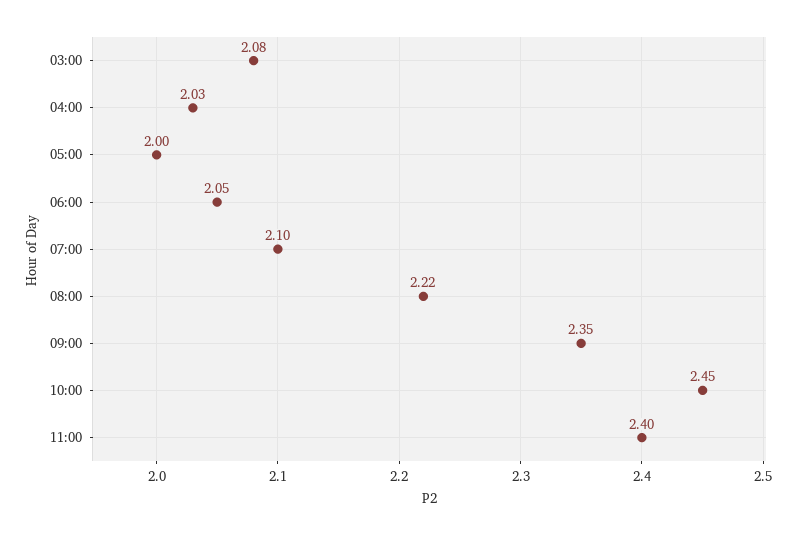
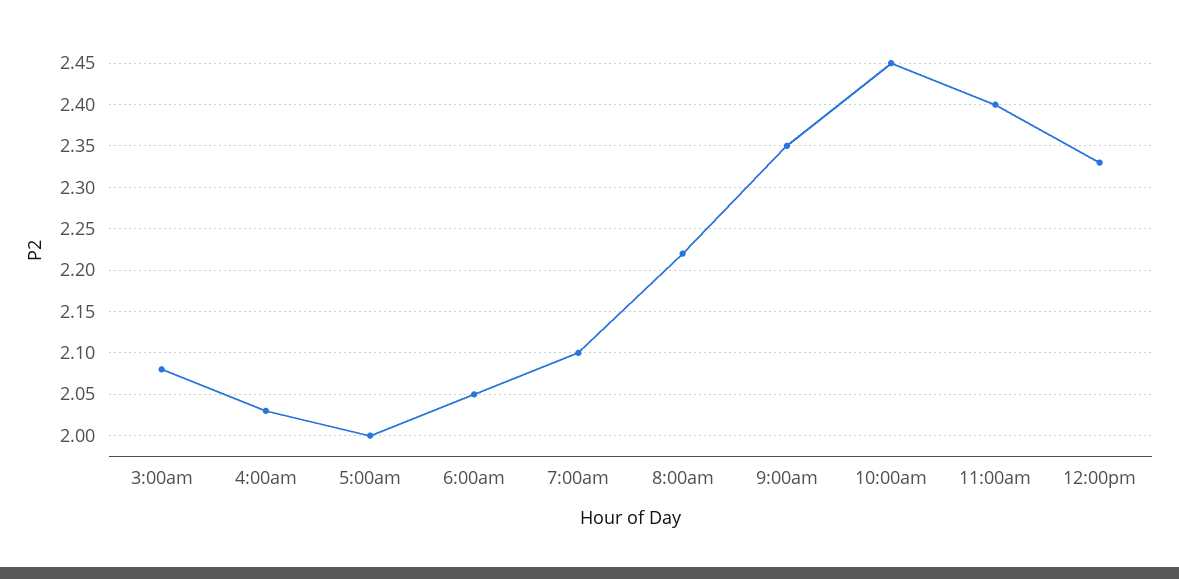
12:00pm: none -> 2.33

